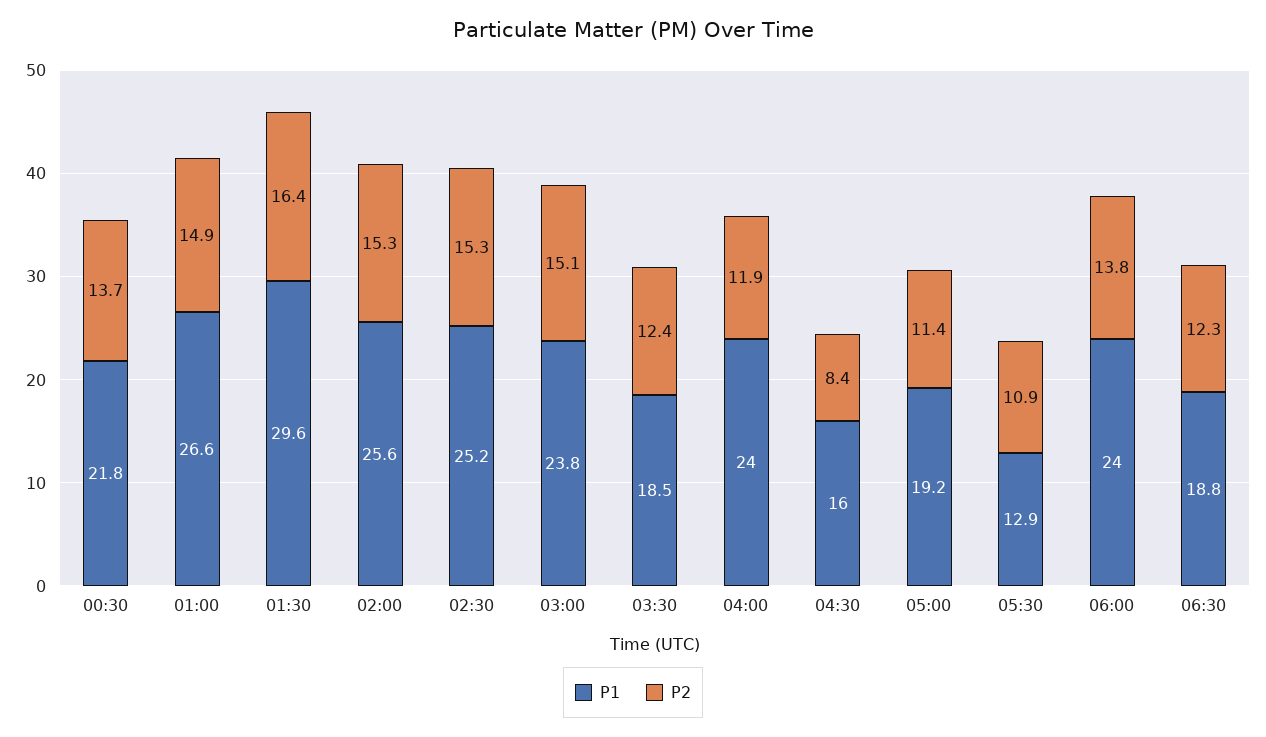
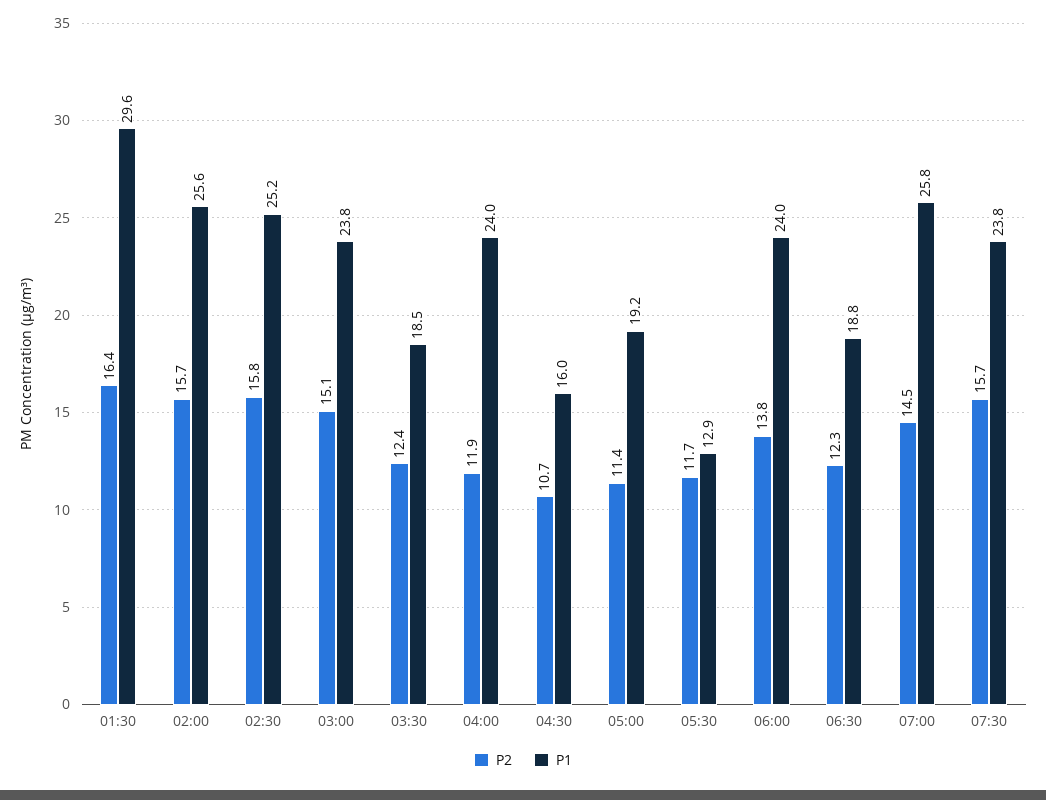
P1, 00:30: 21.8 -> none
P2, 00:30: 13.7 -> none
P1, 01:00: 26.6 -> none
P2, 01:00: 14.9 -> none
P2, 02:00: 15.3 -> 15.7
P2, 02:30: 15.3 -> 15.8
P2, 04:30: 8.4 -> 10.7
P2, 05:30: 10.9 -> 11.7
P2, 07:00: none -> 14.5
P1, 07:00: none -> 25.8
P2, 07:30: none -> 15.7
P1, 07:30: none -> 23.8

